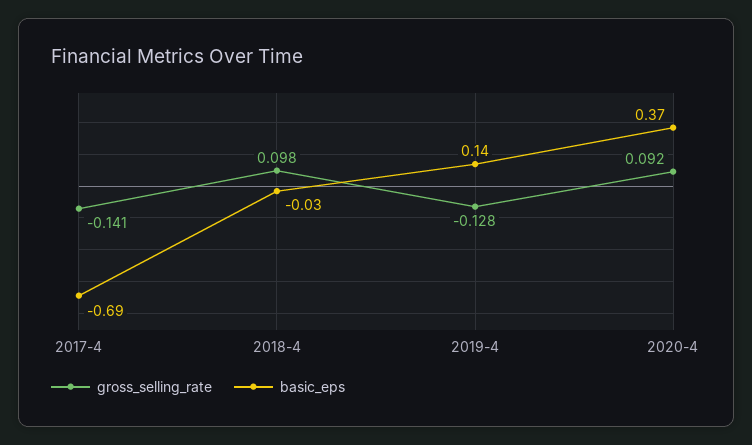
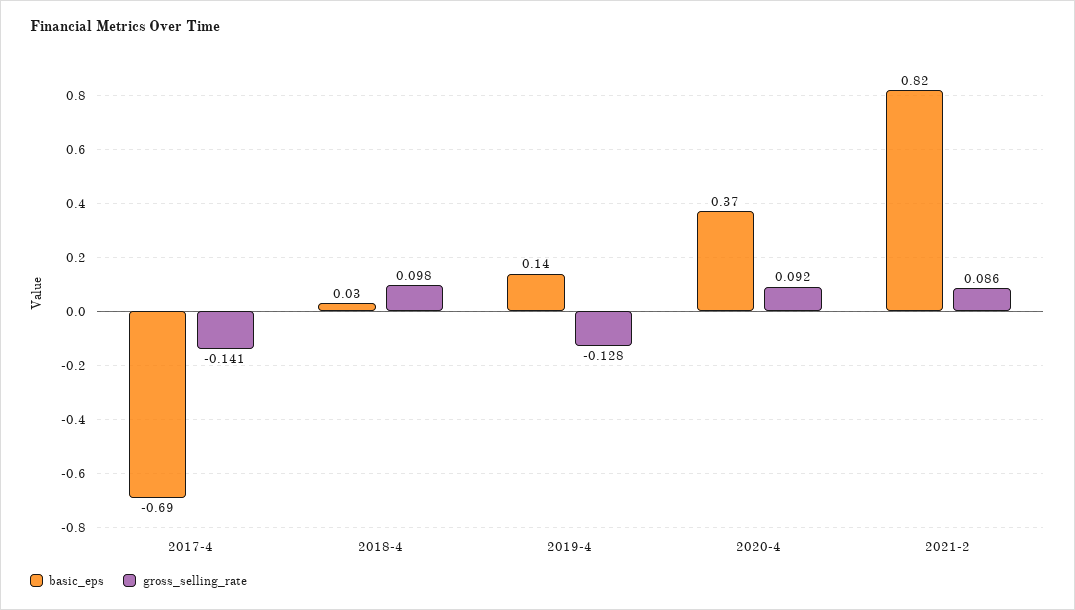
basic_eps, 2018-4: -0.03 -> 0.03
basic_eps, 2021-2: none -> 0.82
gross_selling_rate, 2021-2: none -> 0.086

